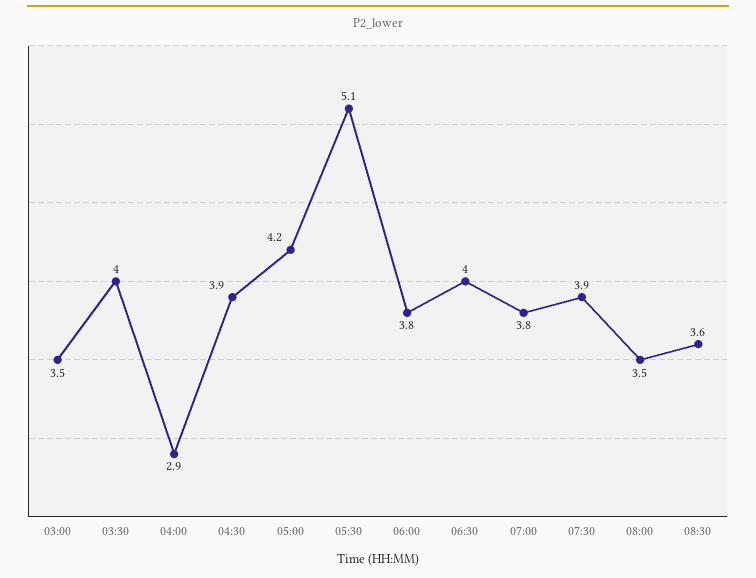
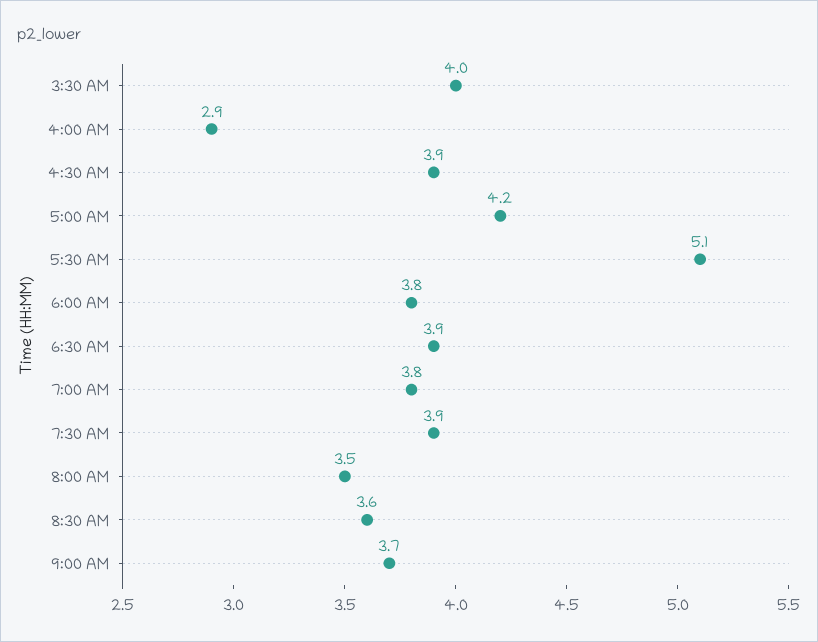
03:00: 3.5 -> none
06:30: 4 -> 3.9
9:00 AM: none -> 3.7

